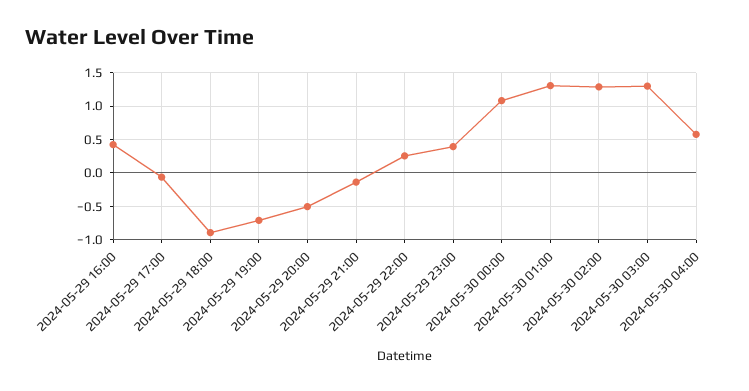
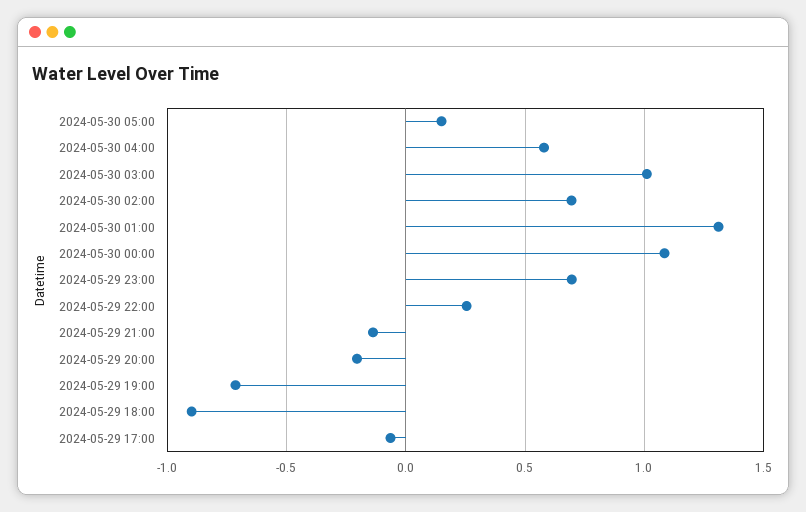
2024-05-29 16:00: 0.4 -> none
2024-05-29 20:00: -0.5 -> -0.2
2024-05-29 23:00: 0.4 -> 0.7
2024-05-30 02:00: 1.3 -> 0.7
2024-05-30 03:00: 1.3 -> 1
2024-05-30 05:00: none -> 0.15

